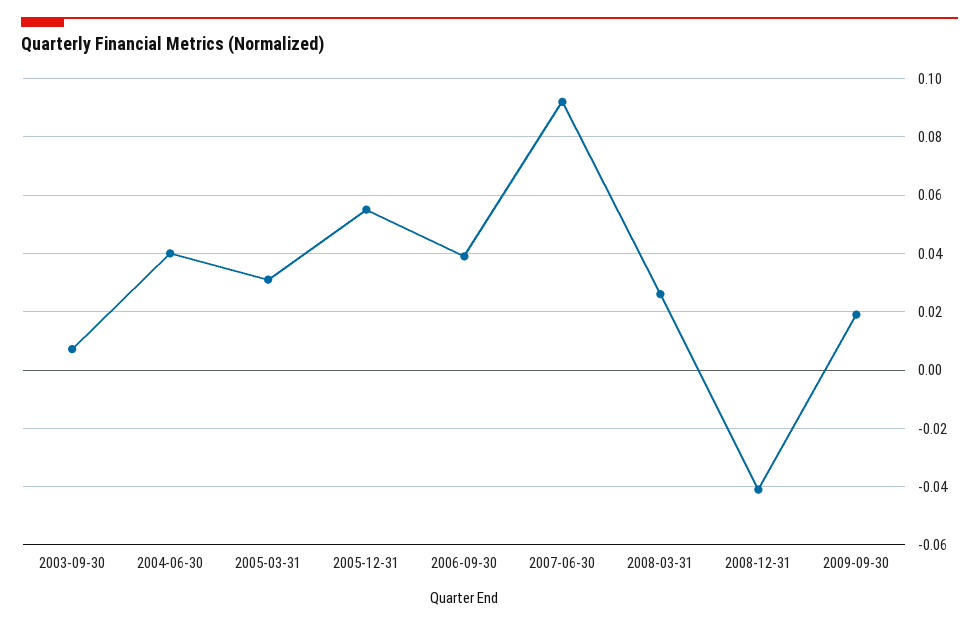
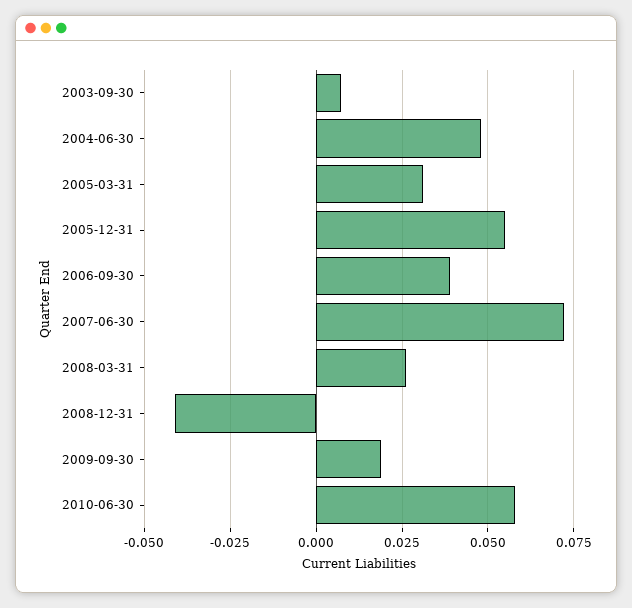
2004-06-30: 0.04 -> 0.0475
2007-06-30: 0.0925 -> 0.0725
2010-06-30: none -> 0.0575

